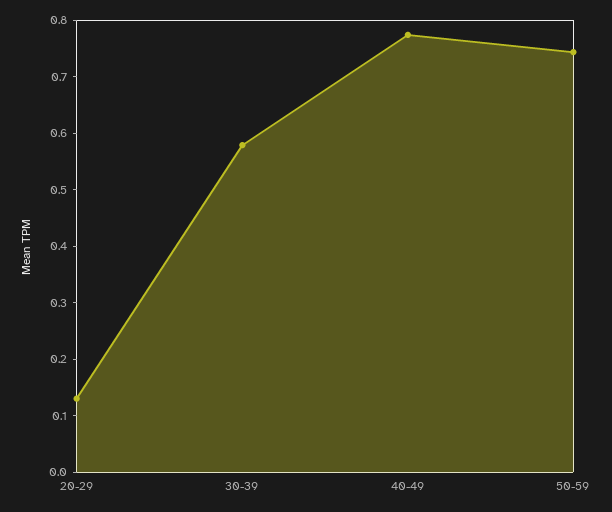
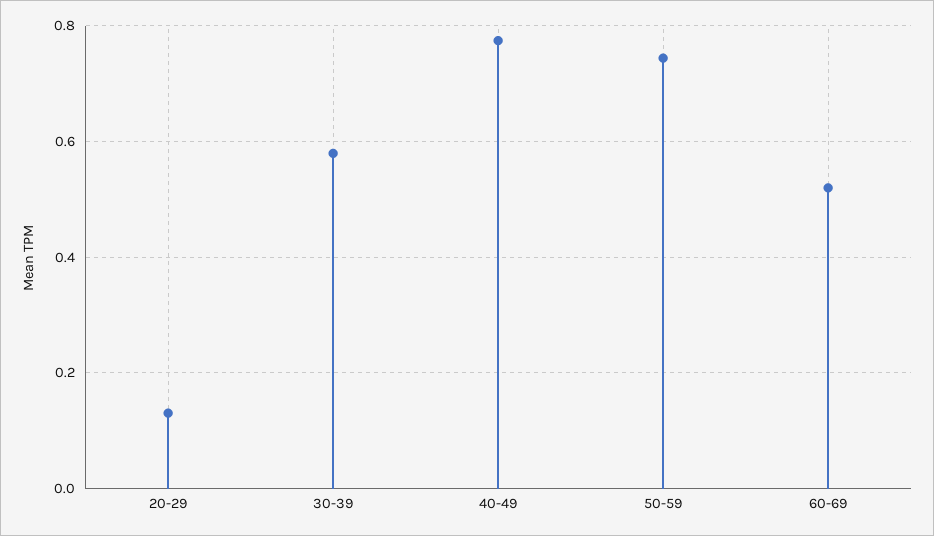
60-69: none -> 0.52

